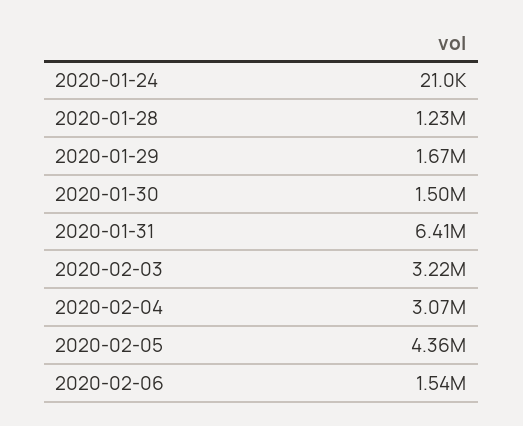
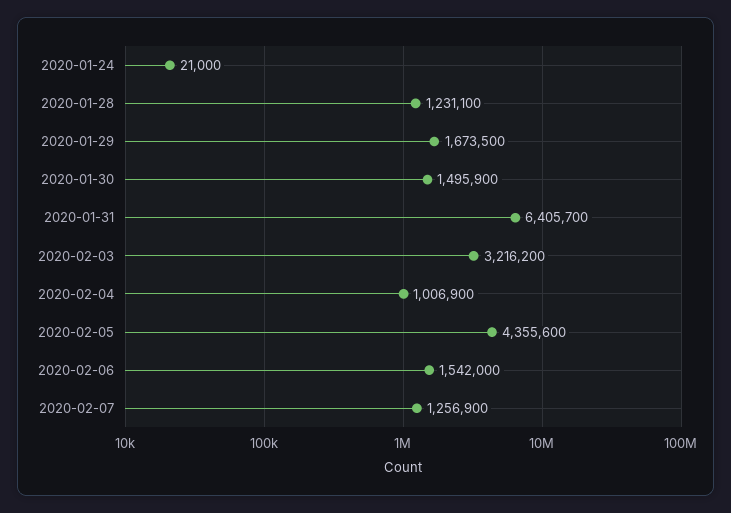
2020-02-04: 3070000 -> 1006900
2020-02-07: none -> 1256900

